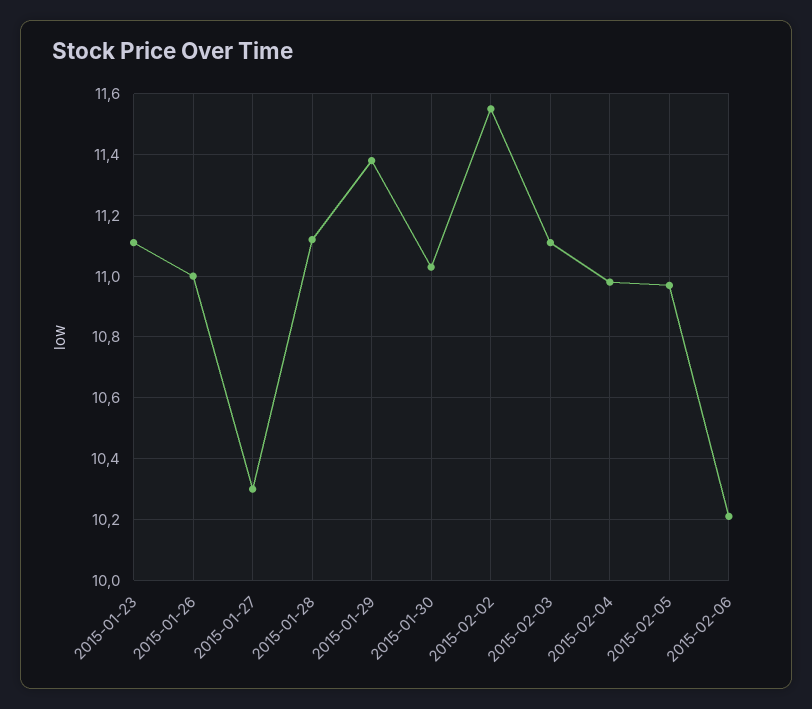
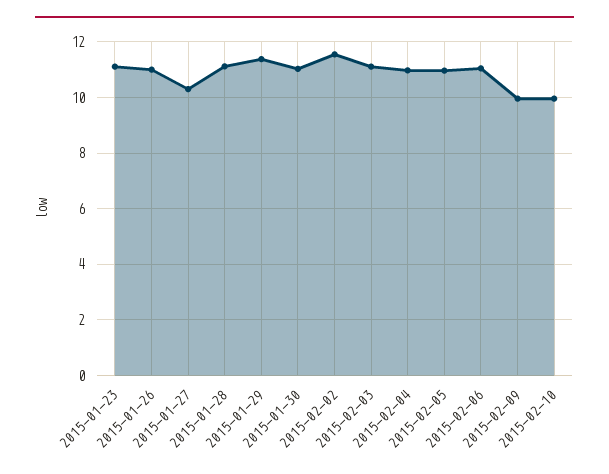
2015-02-06: 10.2 -> 11
2015-02-09: none -> 10
2015-02-10: none -> 10

